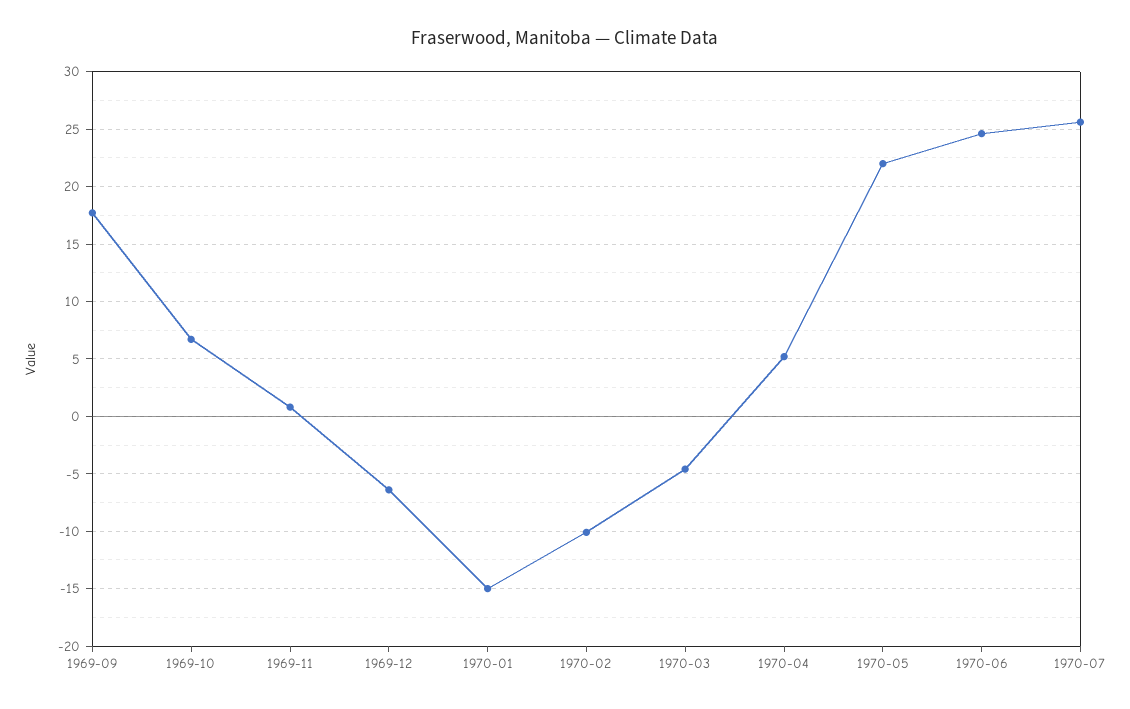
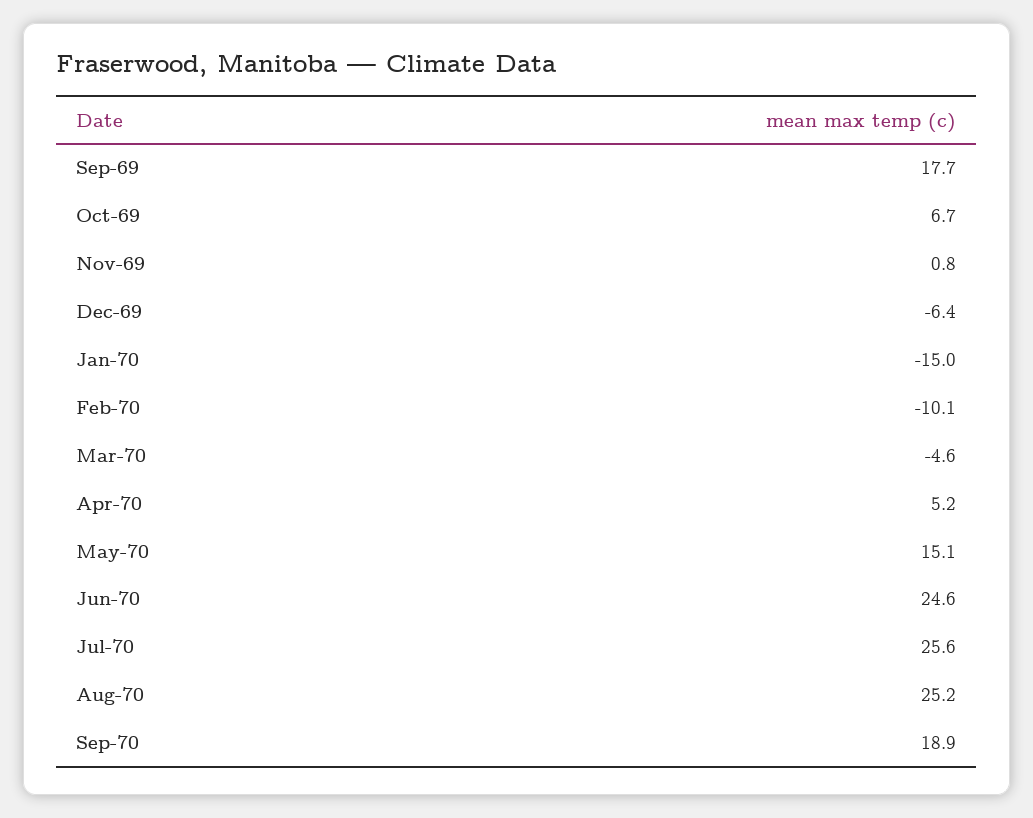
1970-05: 22 -> 15.1
Aug-70: none -> 25.2
Sep-70: none -> 18.9

